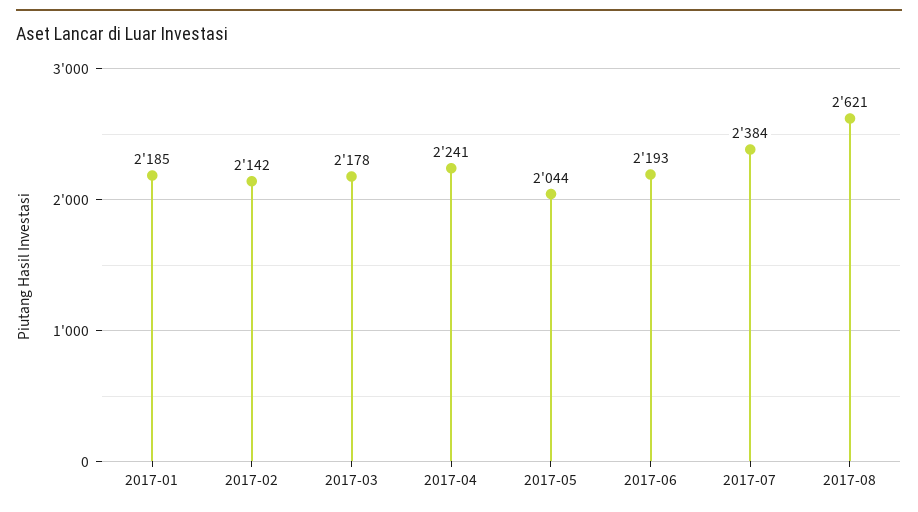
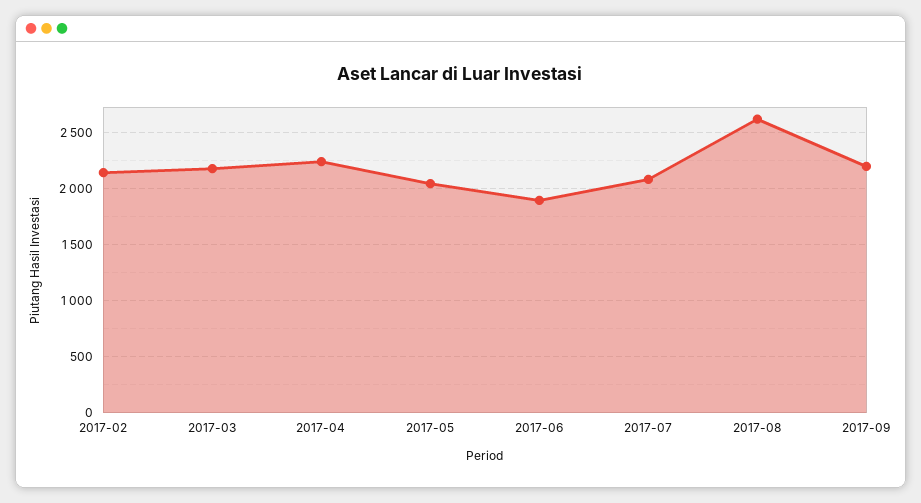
2017-01: 2185 -> none
2017-06: 2193 -> 1900
2017-07: 2384 -> 2100
2017-09: none -> 2200

